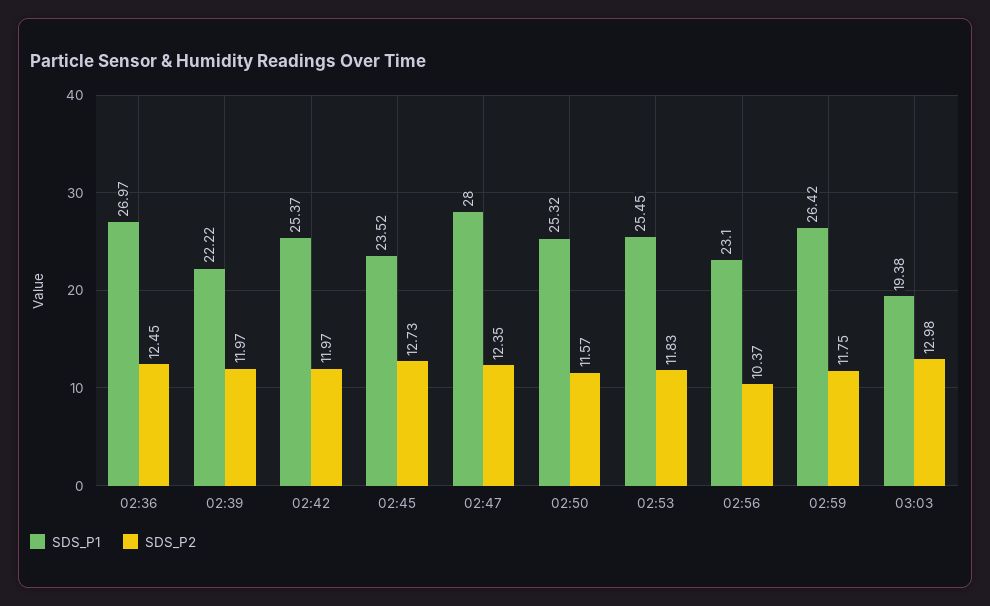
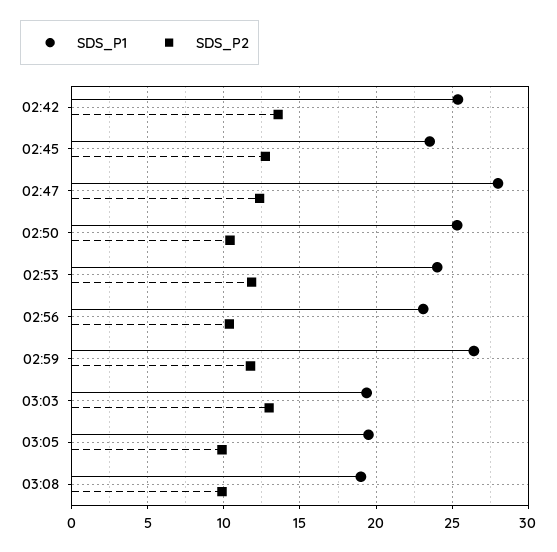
SDS_P1, 02:36: 26.97 -> none
SDS_P2, 02:36: 12.45 -> none
SDS_P1, 02:39: 22.22 -> none
SDS_P2, 02:39: 11.97 -> none
SDS_P2, 02:42: 11.97 -> 13.5
SDS_P2, 02:50: 11.57 -> 10.5
SDS_P1, 02:53: 25.45 -> 24
SDS_P1, 03:05: none -> 19.5
SDS_P2, 03:05: none -> 10
SDS_P1, 03:08: none -> 19
SDS_P2, 03:08: none -> 10

